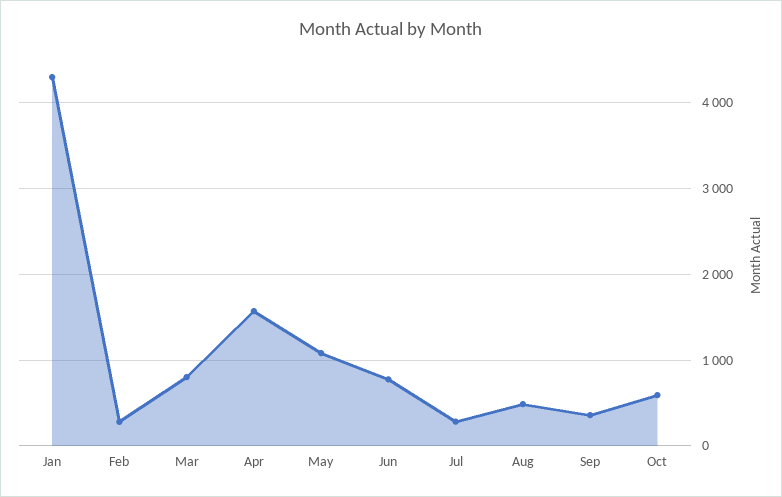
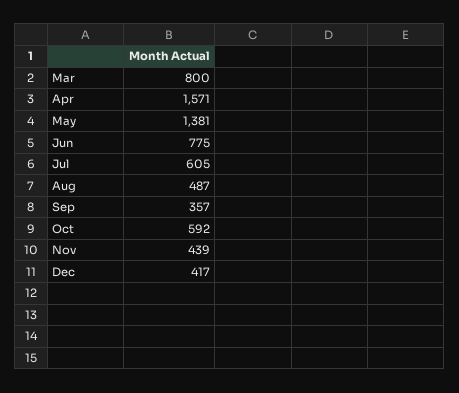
Jan: 4300 -> none
Feb: 300 -> none
May: 1100 -> 1381
Jul: 300 -> 605
Nov: none -> 439
Dec: none -> 417

